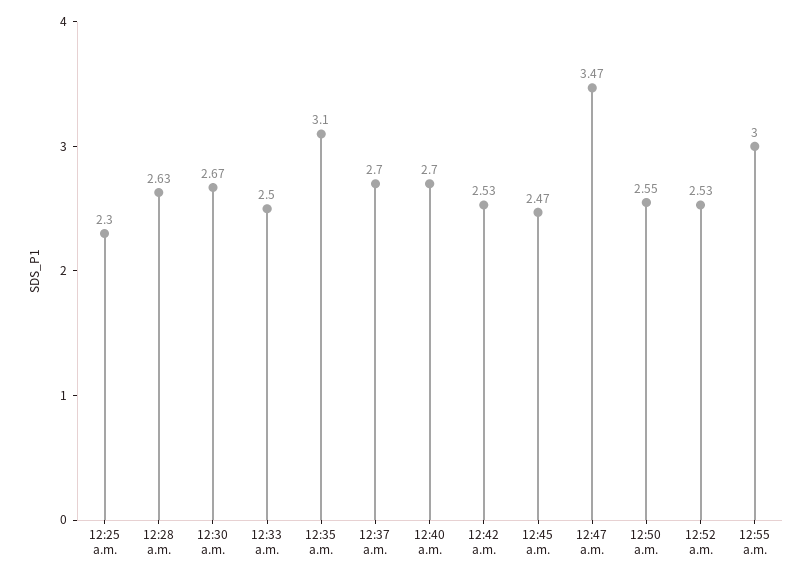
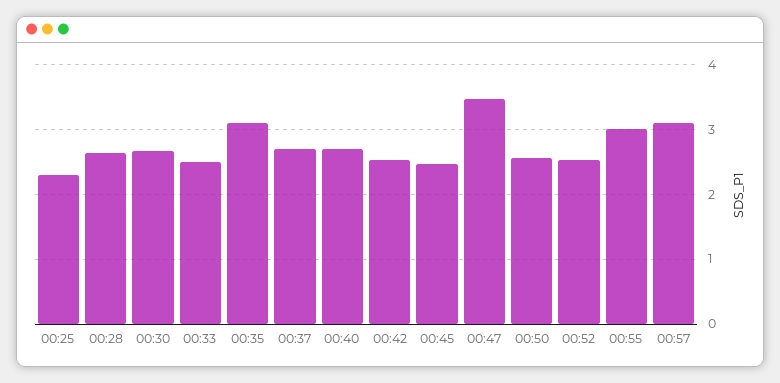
00:57: none -> 3.1

